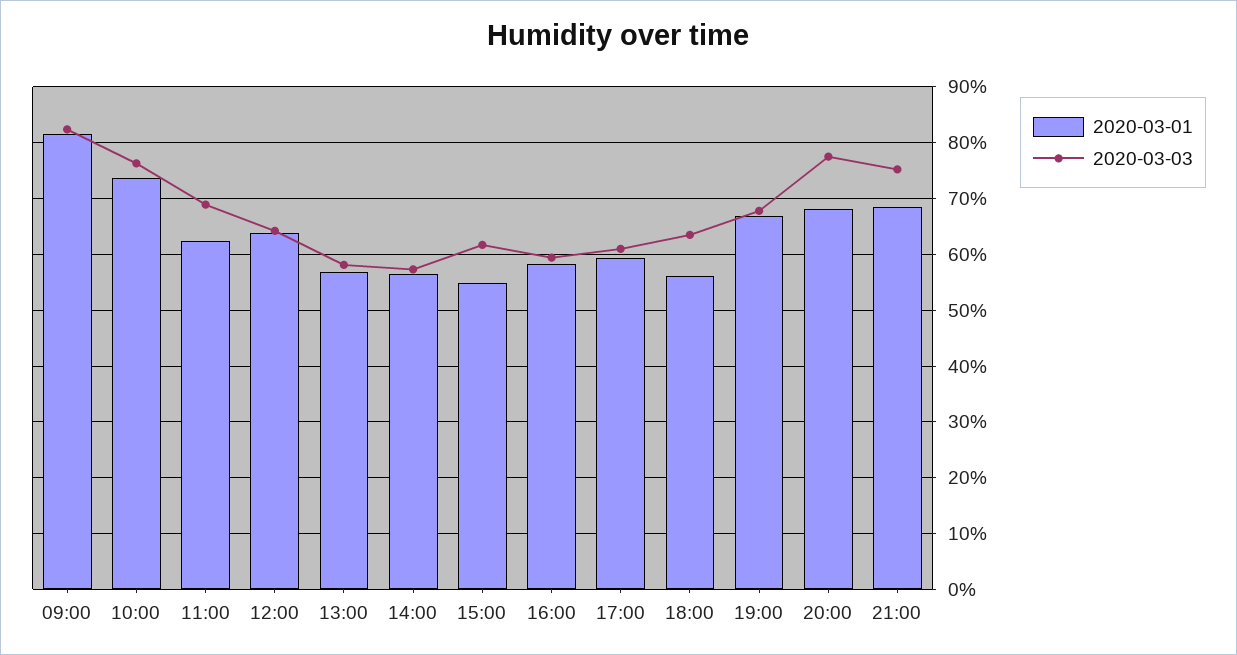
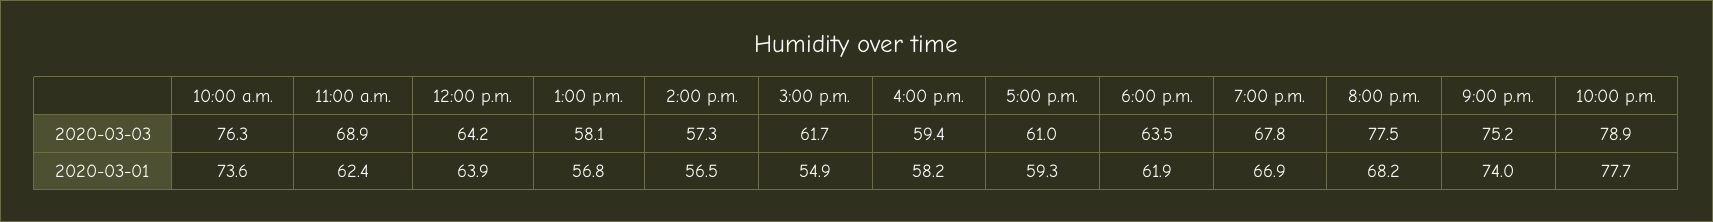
2020-03-01, 09:00: 82 -> none
2020-03-03, 09:00: 82 -> none
2020-03-01, 18:00: 56 -> 61.9
2020-03-01, 21:00: 68 -> 74
2020-03-03, 10:00 p.m.: none -> 78.9
2020-03-01, 10:00 p.m.: none -> 77.7

